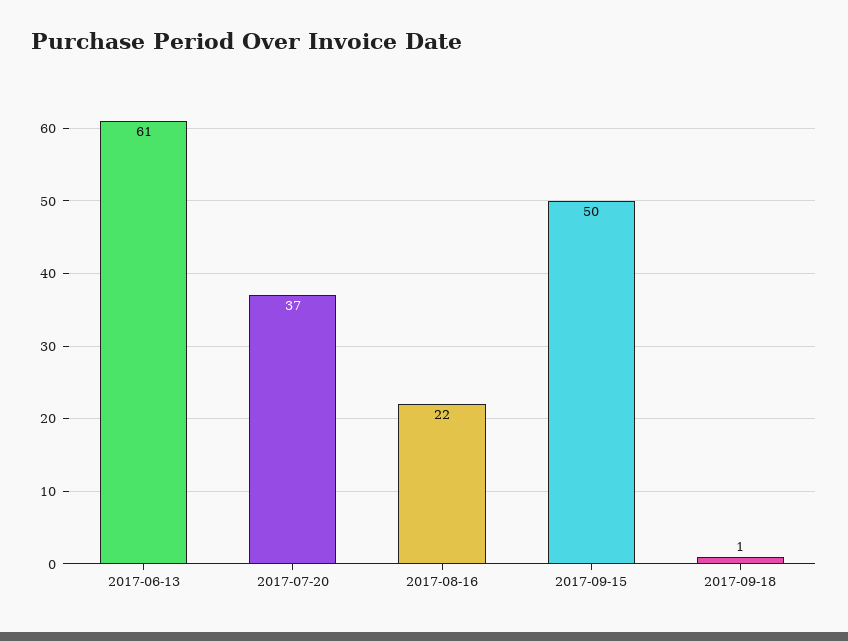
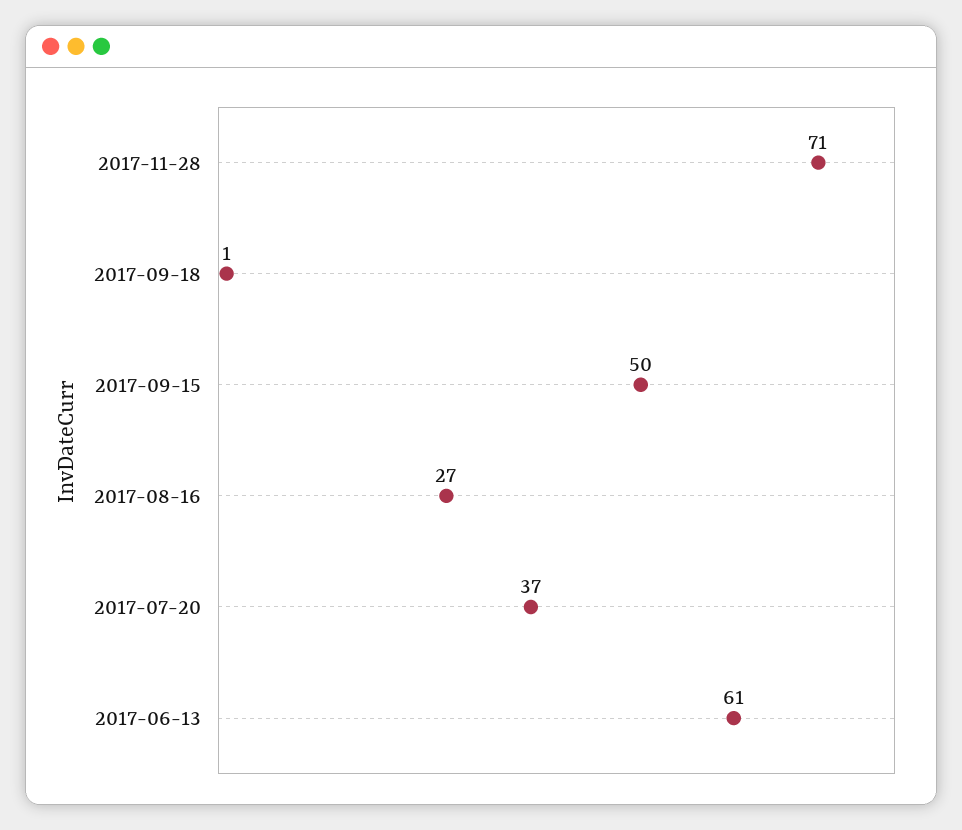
2017-08-16: 22 -> 27
2017-11-28: none -> 71

